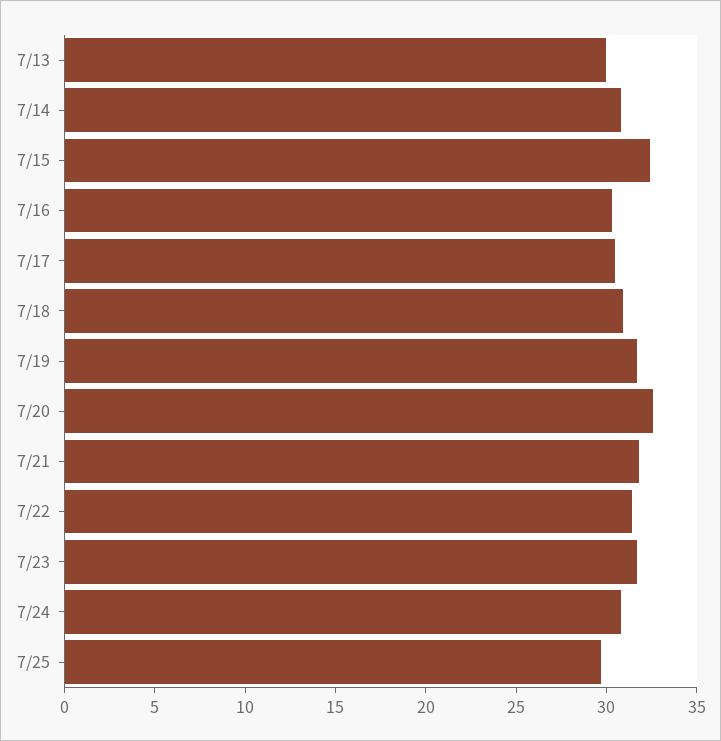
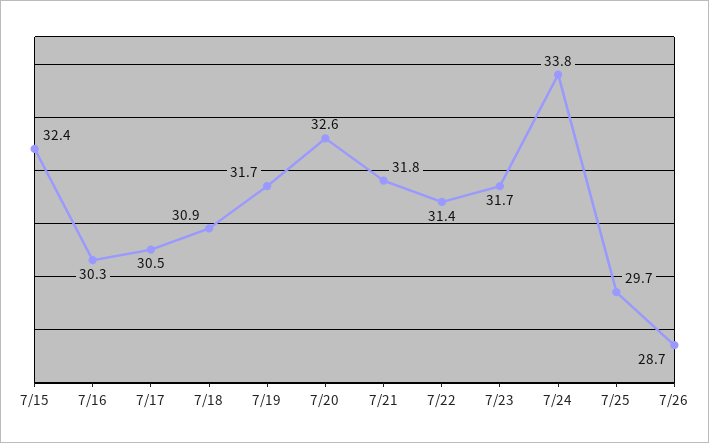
7/13: 30 -> none
7/14: 31 -> none
7/24: 31 -> 33.8
7/26: none -> 28.7

